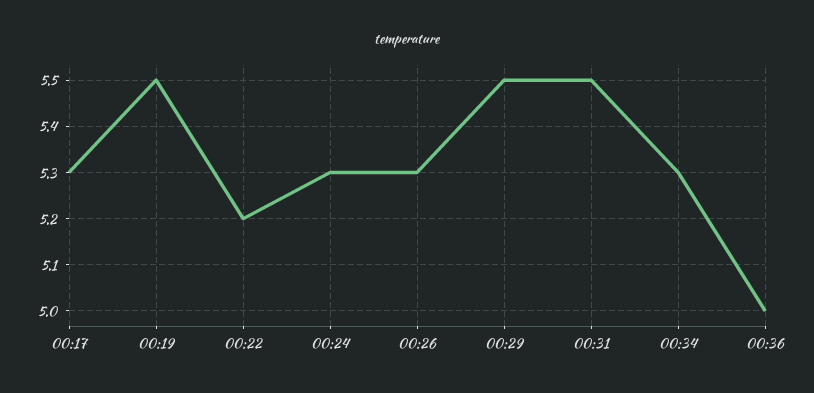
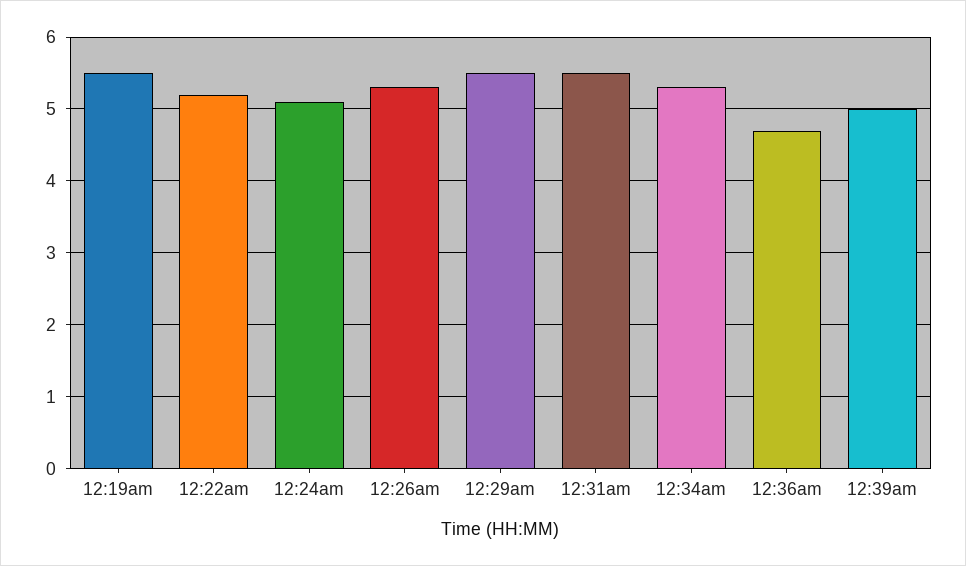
00:17: 5.3 -> none
00:24: 5.3 -> 5.1
00:36: 5 -> 4.7
12:39am: none -> 5

